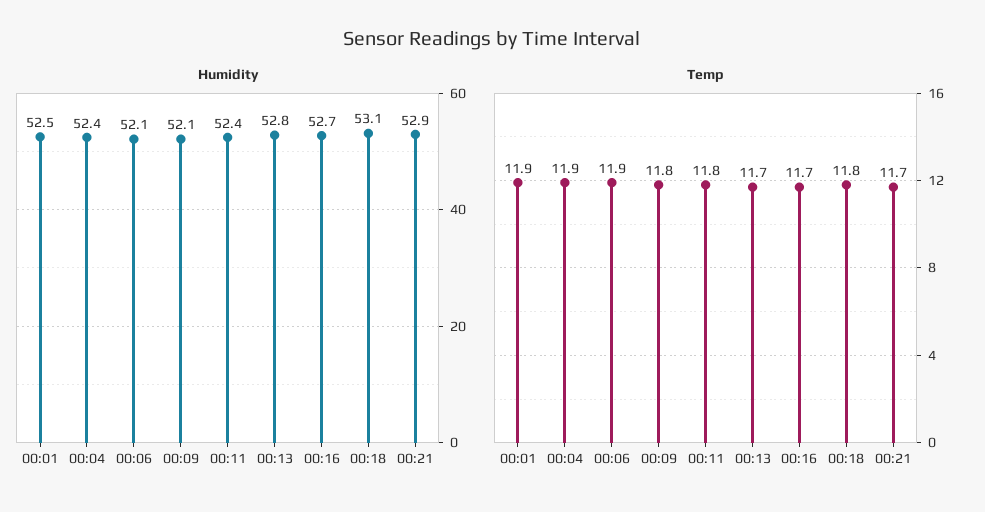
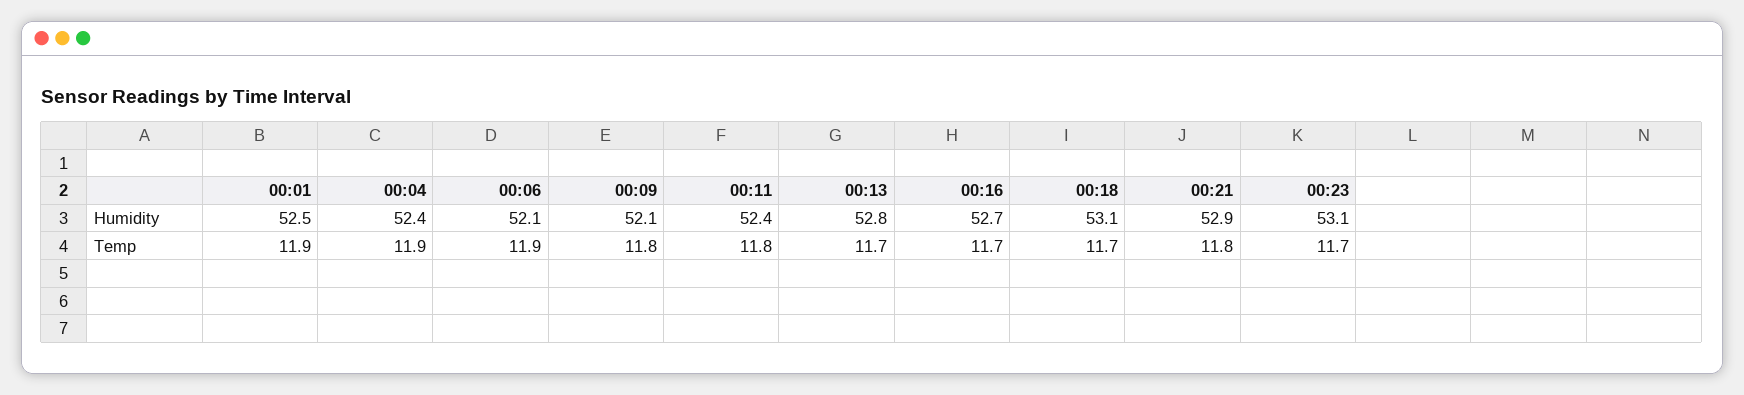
Temp, 00:18: 11.8 -> 11.7
Temp, 00:21: 11.7 -> 11.8
Humidity, 00:23: none -> 53.1
Temp, 00:23: none -> 11.7

